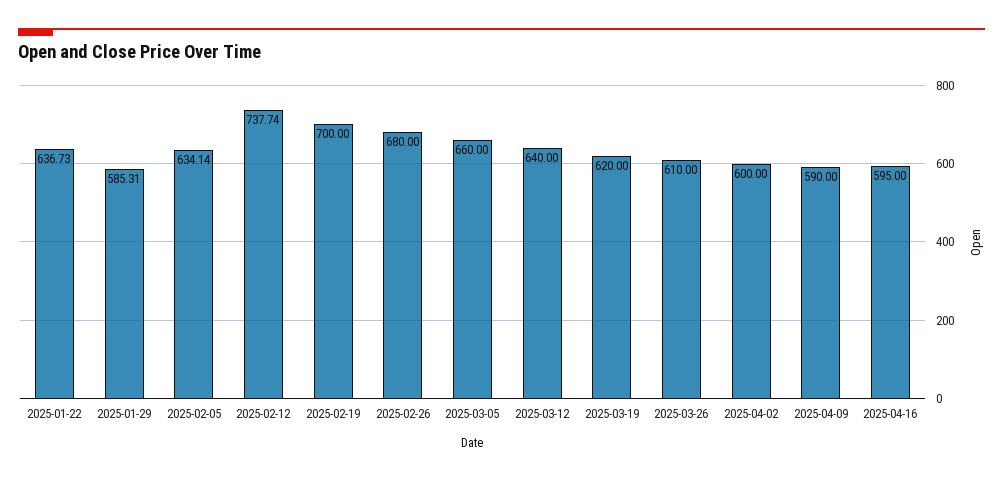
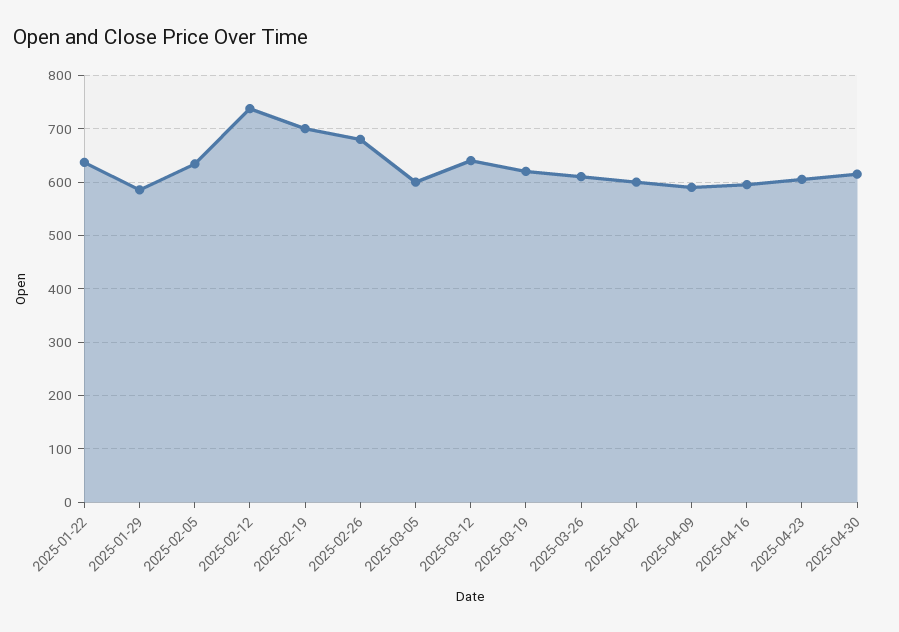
2025-03-05: 660 -> 600
2025-04-23: none -> 600
2025-04-30: none -> 620

